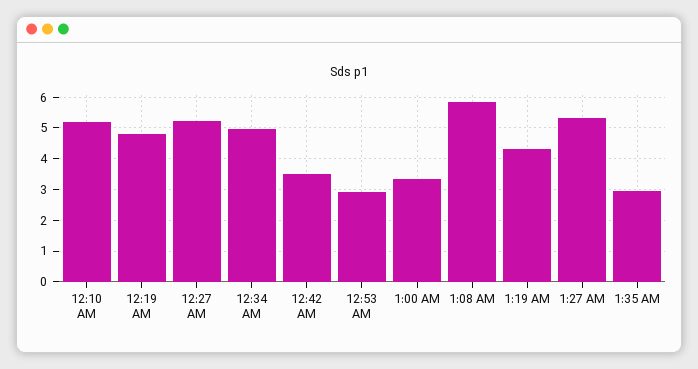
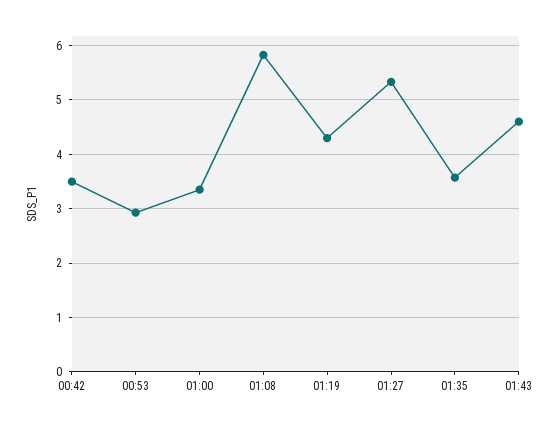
12:10 AM: 5.2 -> none
12:19 AM: 4.8 -> none
12:27 AM: 5.2 -> none
12:34 AM: 5 -> none
1:35 AM: 3 -> 3.6
01:43: none -> 4.6

